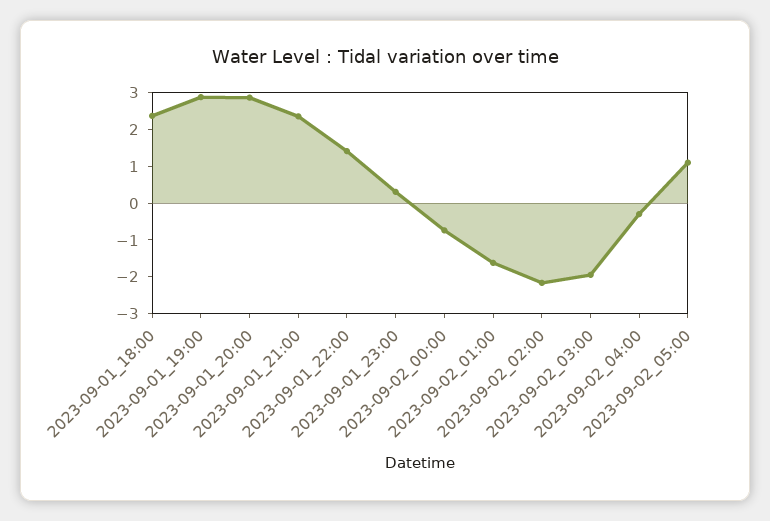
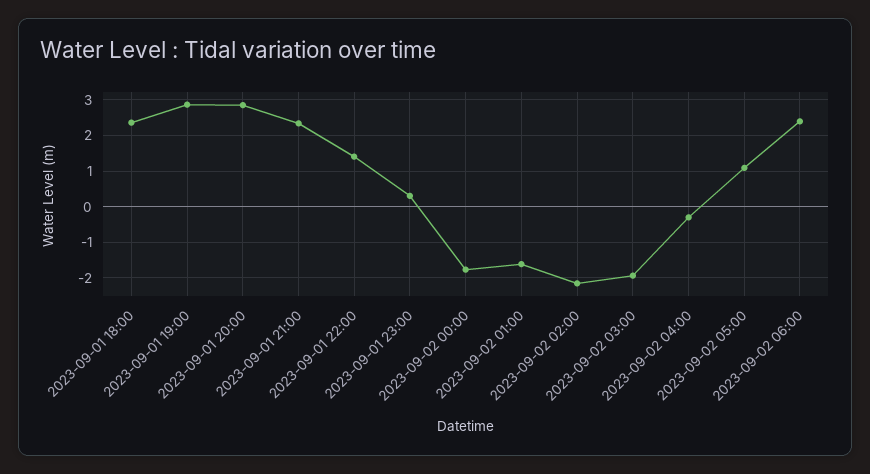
2023-09-02_00:00: -0.75 -> -1.8
2023-09-02 06:00: none -> 2.4

